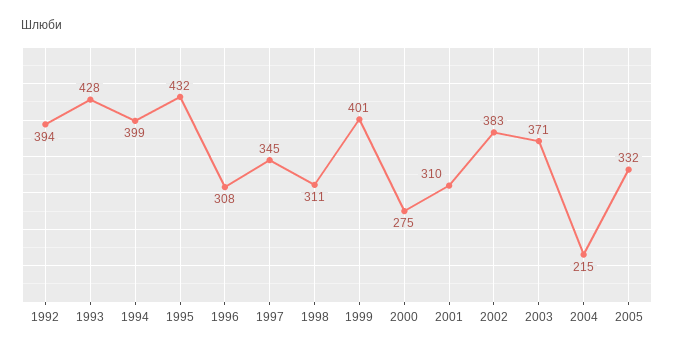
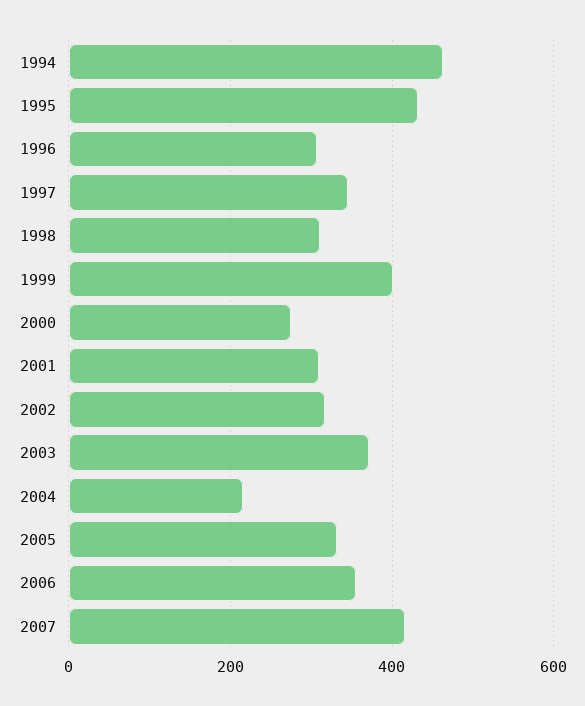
1992: 394 -> none
1993: 428 -> none
1994: 399 -> 460
2002: 383 -> 320
2006: none -> 360
2007: none -> 420

